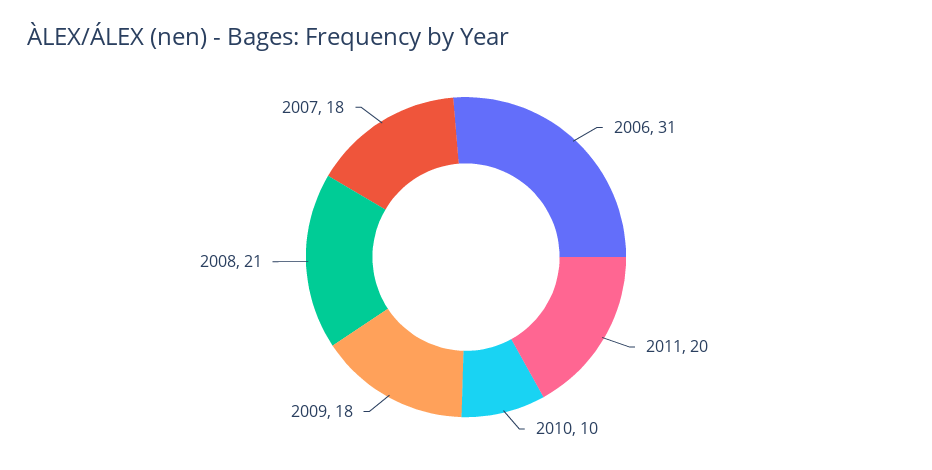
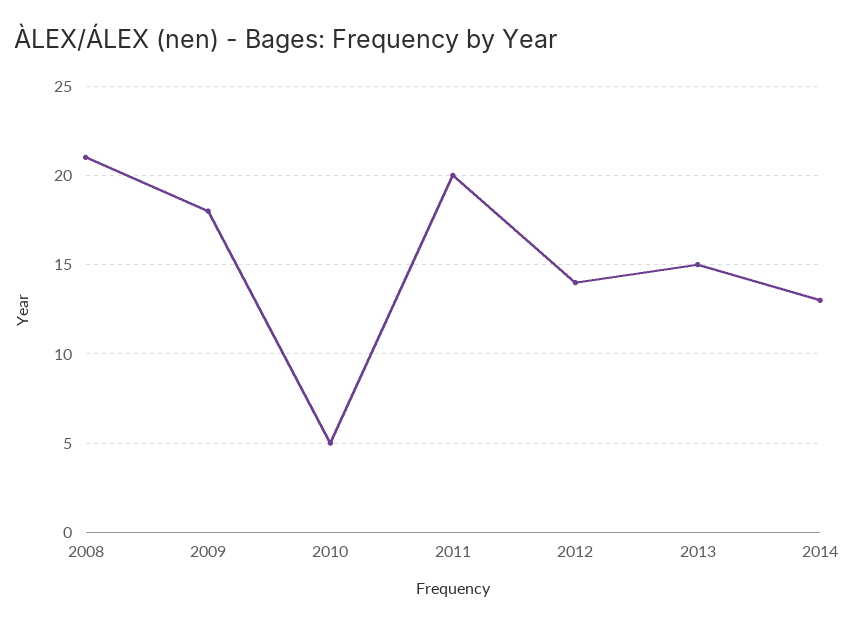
2006: 31 -> none
2010: 10 -> 5
2007: 18 -> none
2012: none -> 14
2013: none -> 15
2014: none -> 13

